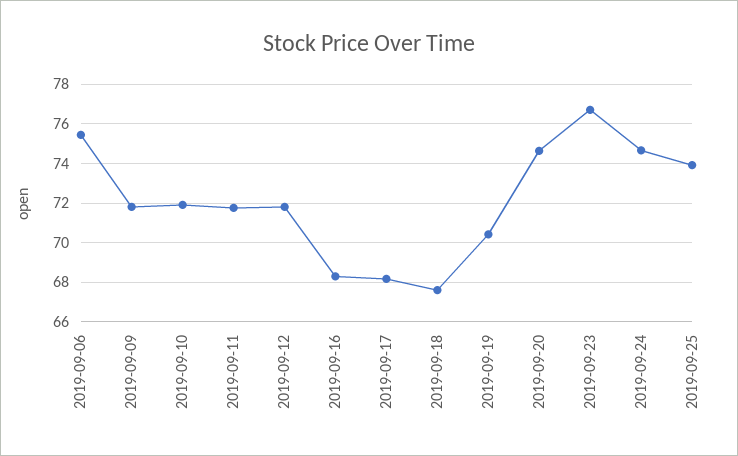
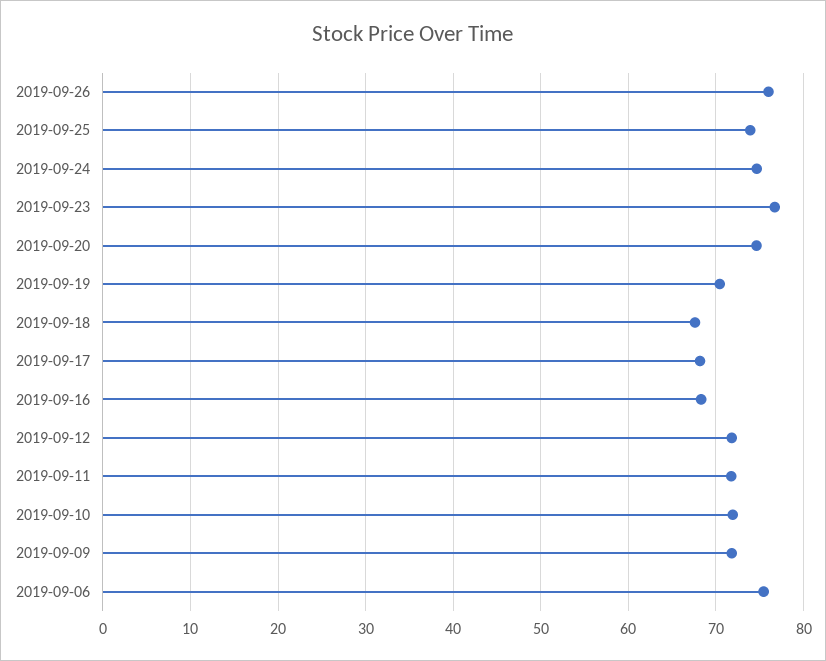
2019-09-26: none -> 76

